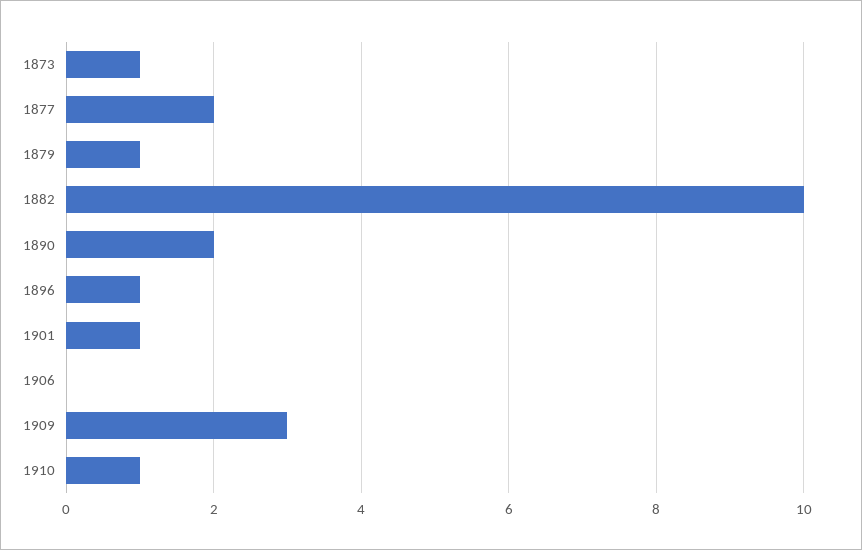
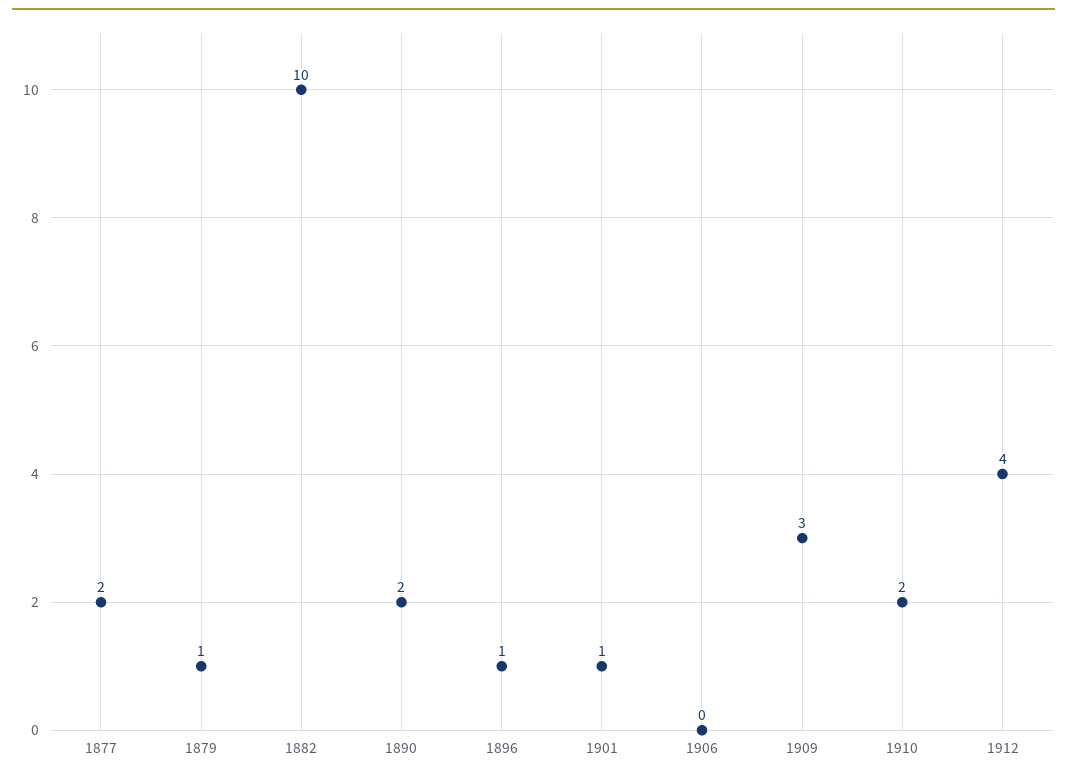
1873: 1 -> none
1910: 1 -> 2
1912: none -> 4

